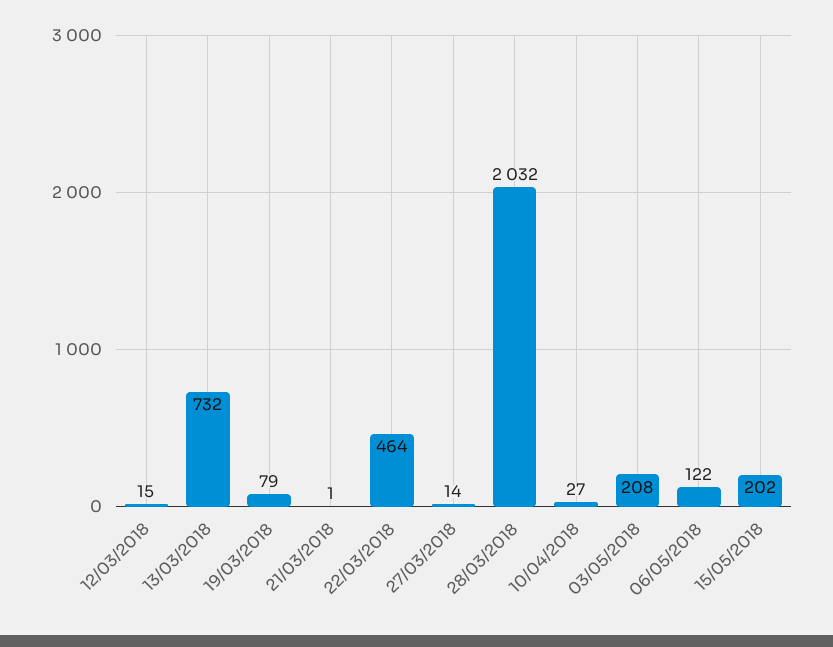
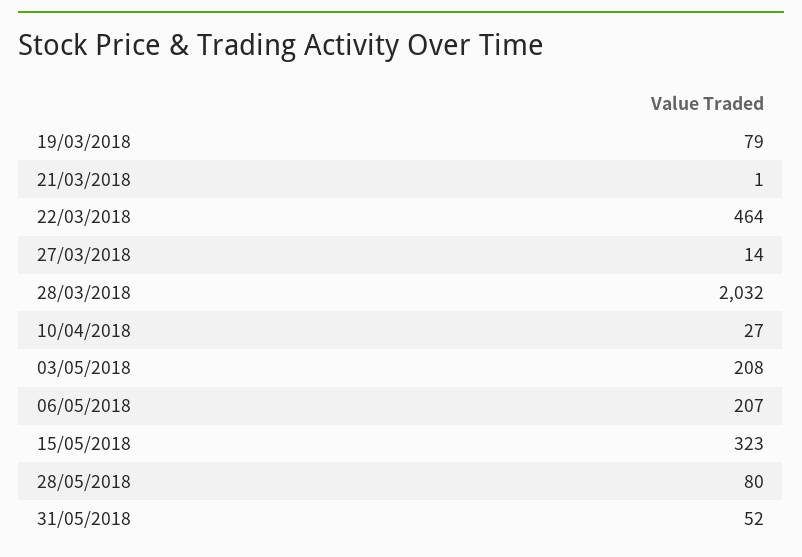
12/03/2018: 15 -> none
13/03/2018: 732 -> none
06/05/2018: 122 -> 207
15/05/2018: 202 -> 323
28/05/2018: none -> 80
31/05/2018: none -> 52

